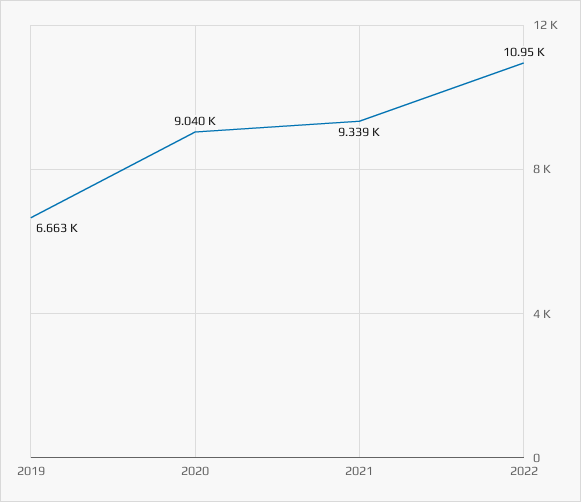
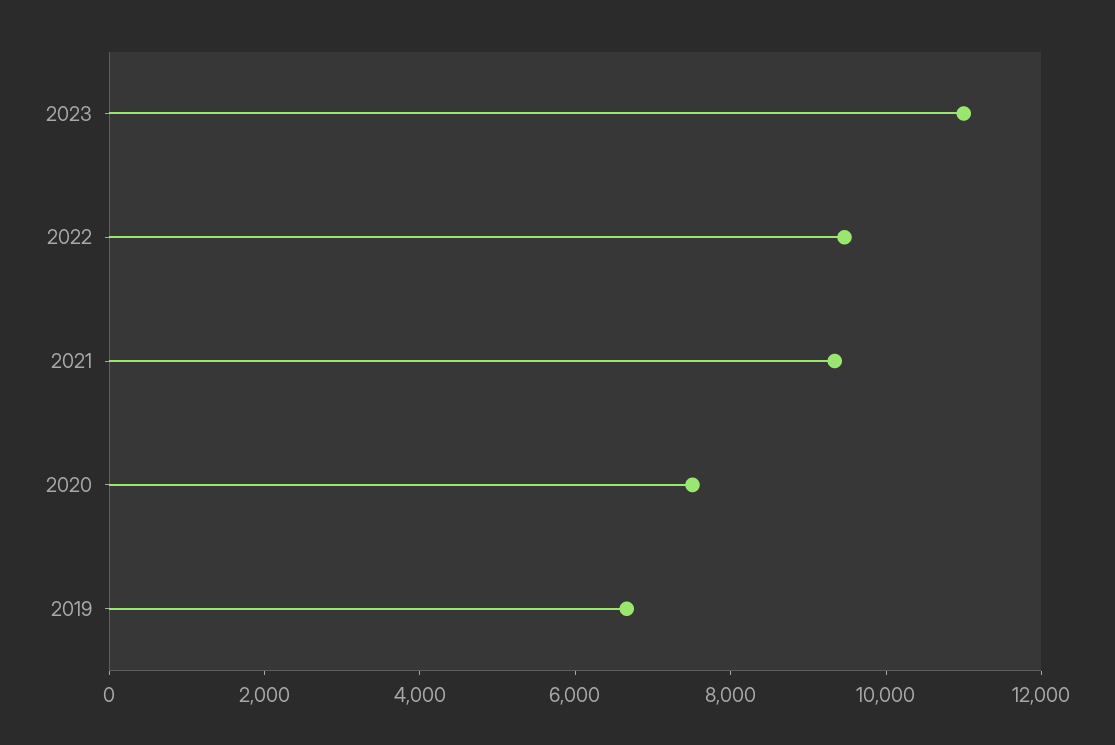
2020: 9040 -> 7500
2022: 10950 -> 9500
2023: none -> 11000

